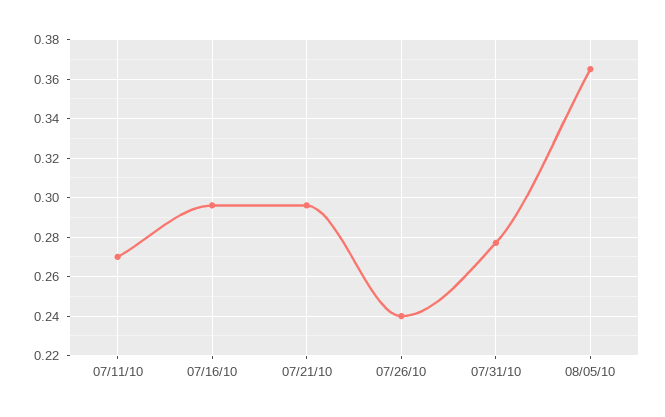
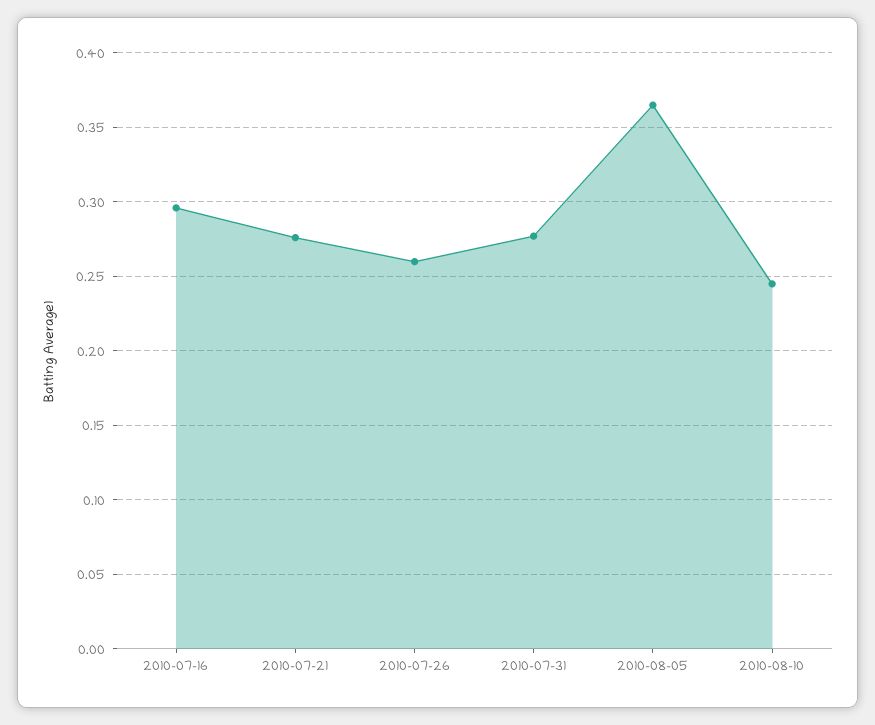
07/11/10: 0.27 -> none
07/21/10: 0.295 -> 0.275
07/26/10: 0.24 -> 0.26
2010-08-10: none -> 0.245

